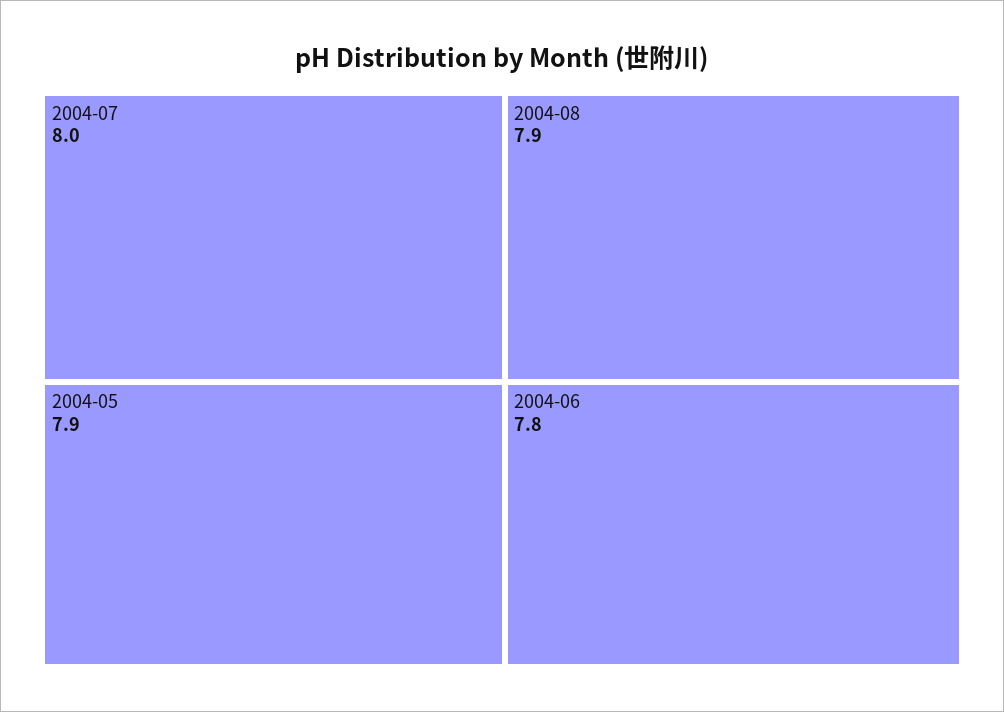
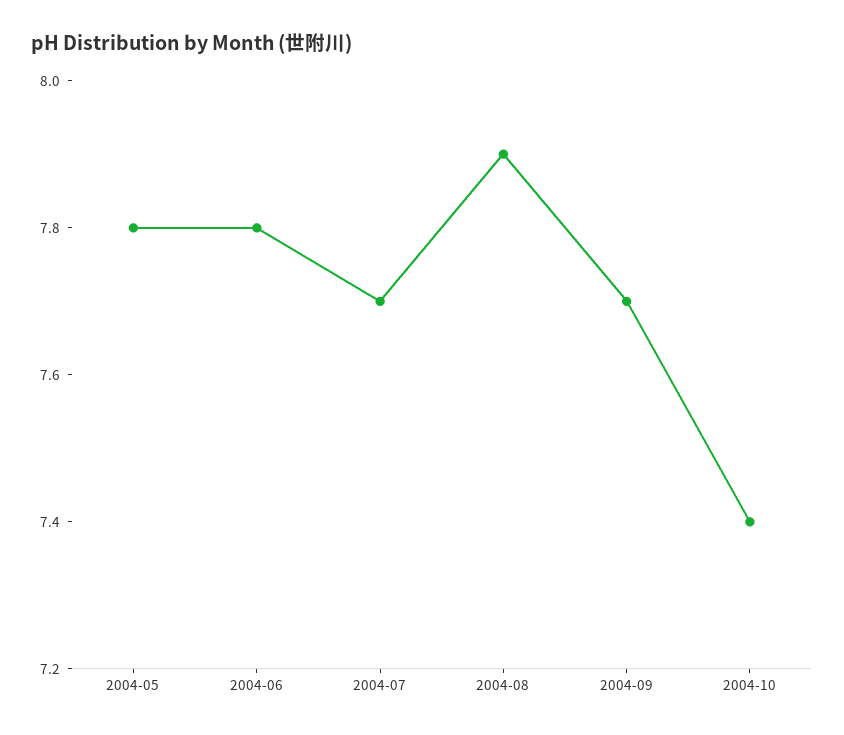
2004-07: 8 -> 7.7
2004-05: 7.9 -> 7.8
2004-09: none -> 7.7
2004-10: none -> 7.4

